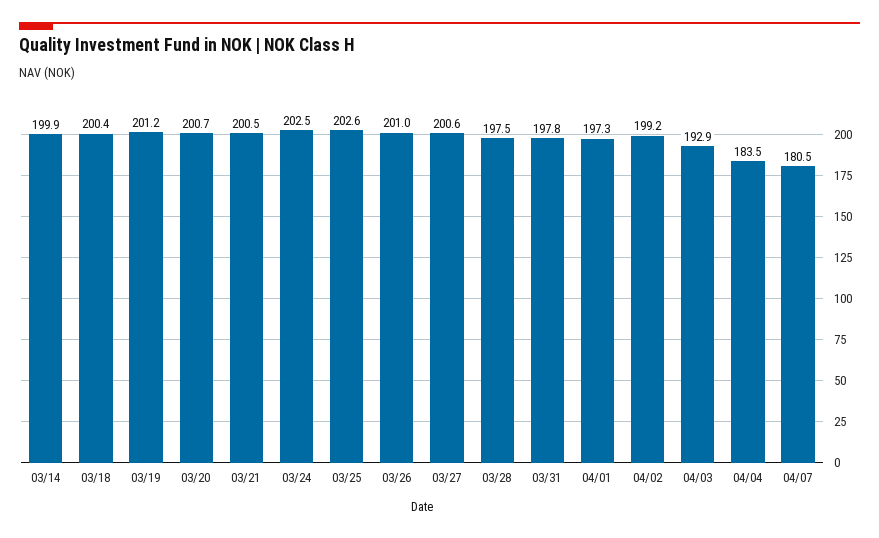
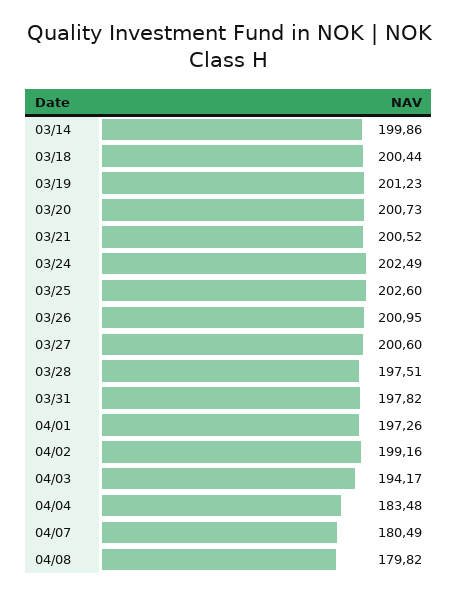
04/03: 192.9 -> 194.17
04/08: none -> 179.82

